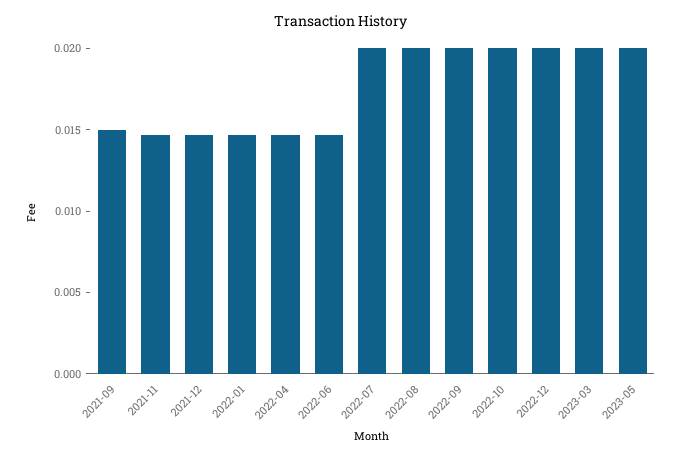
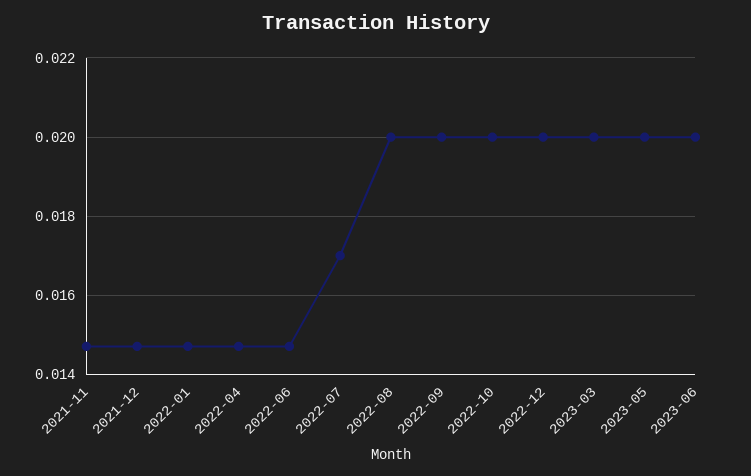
2021-09: 0.015 -> none
2022-07: 0.02 -> 0.017
2023-06: none -> 0.02

